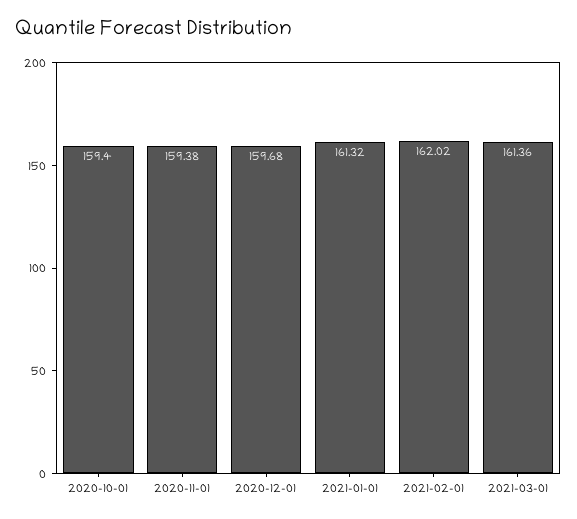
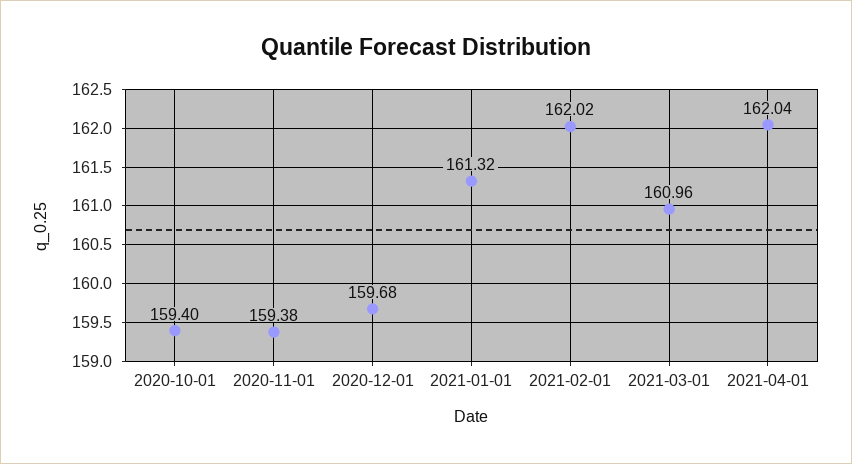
2021-03-01: 161.36 -> 160.96
2021-04-01: none -> 162.04

